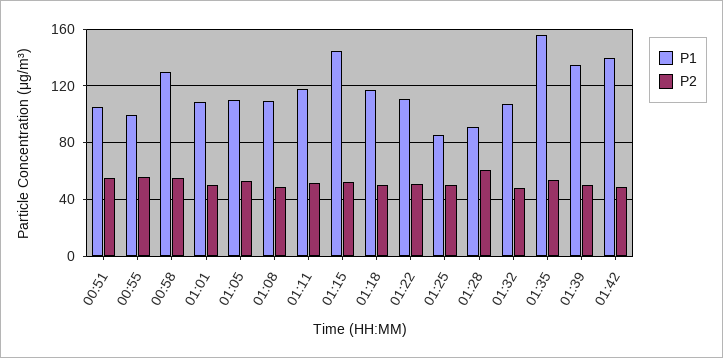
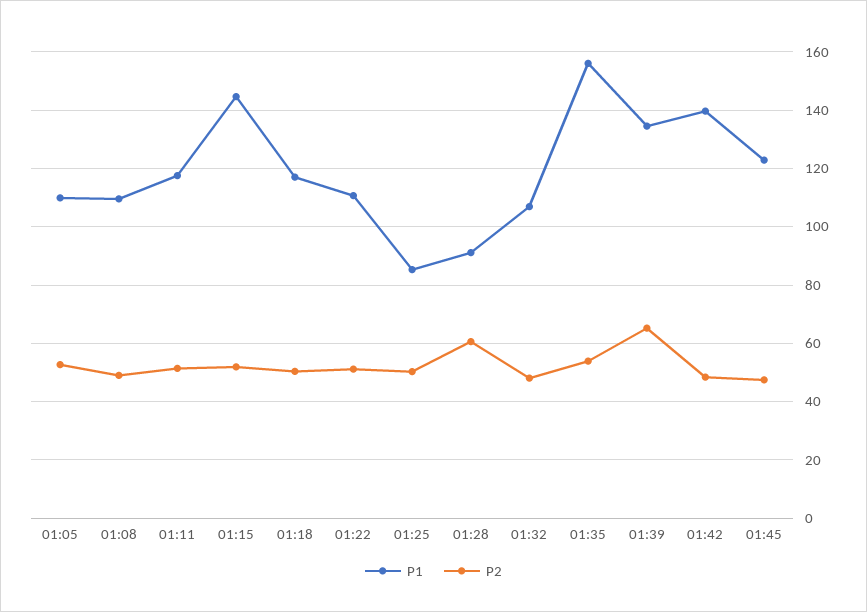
P1, 00:51: 105 -> none
P2, 00:51: 55 -> none
P1, 00:55: 100 -> none
P2, 00:55: 55 -> none
P1, 00:58: 130 -> none
P2, 00:58: 55 -> none
P1, 01:01: 110 -> none
P2, 01:01: 50 -> none
P2, 01:39: 50 -> 65
P1, 01:45: none -> 122.5
P2, 01:45: none -> 47.5

